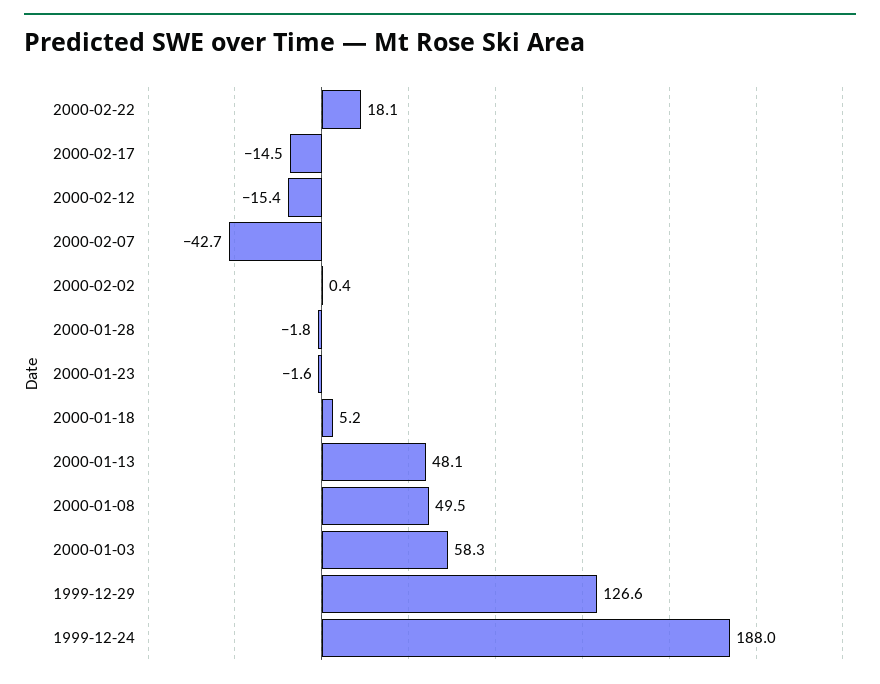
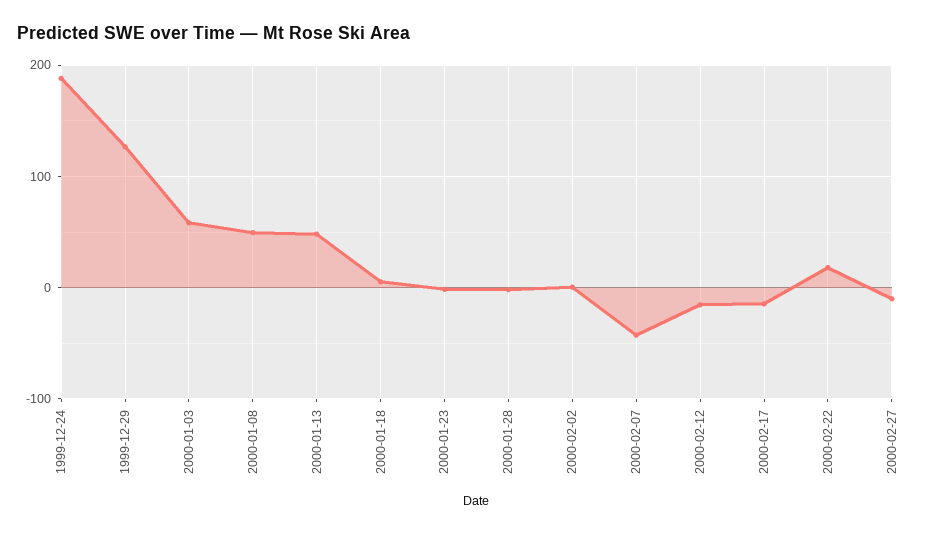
2000-02-27: none -> -10

